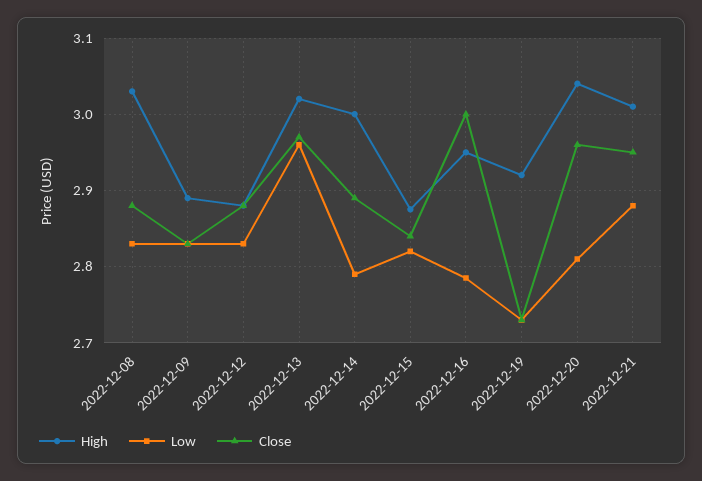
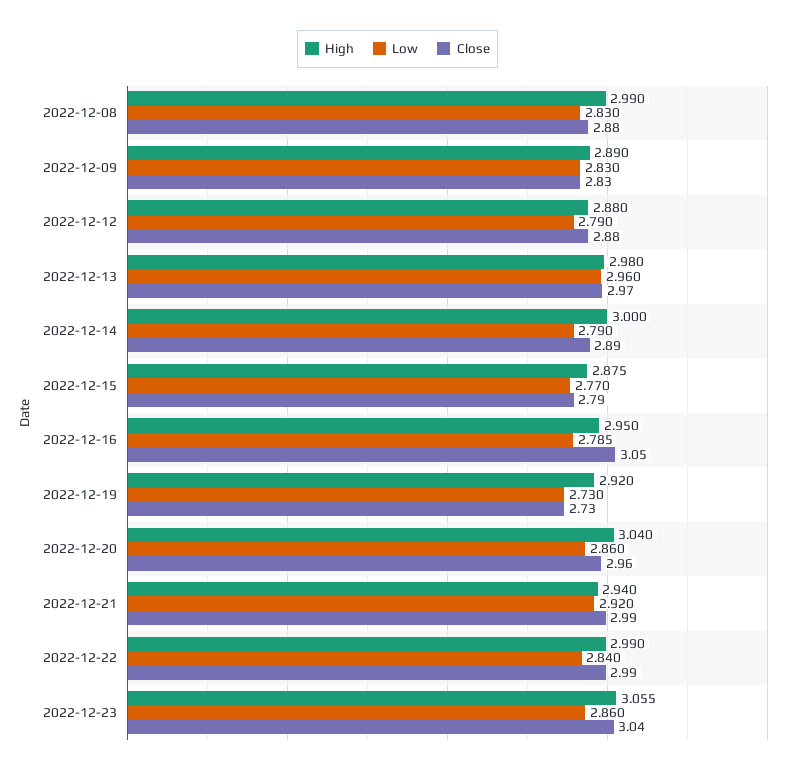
High, 2022-12-08: 3.03 -> 2.99
Low, 2022-12-12: 2.83 -> 2.79
High, 2022-12-13: 3.02 -> 2.98
Low, 2022-12-15: 2.82 -> 2.77
Close, 2022-12-15: 2.84 -> 2.79
Close, 2022-12-16: 3 -> 3.05
Low, 2022-12-20: 2.81 -> 2.86
High, 2022-12-21: 3.01 -> 2.94
Low, 2022-12-21: 2.88 -> 2.92
Close, 2022-12-21: 2.95 -> 2.99
High, 2022-12-22: none -> 2.99
Low, 2022-12-22: none -> 2.84
Close, 2022-12-22: none -> 2.99
High, 2022-12-23: none -> 3.055
Low, 2022-12-23: none -> 2.86
Close, 2022-12-23: none -> 3.04

